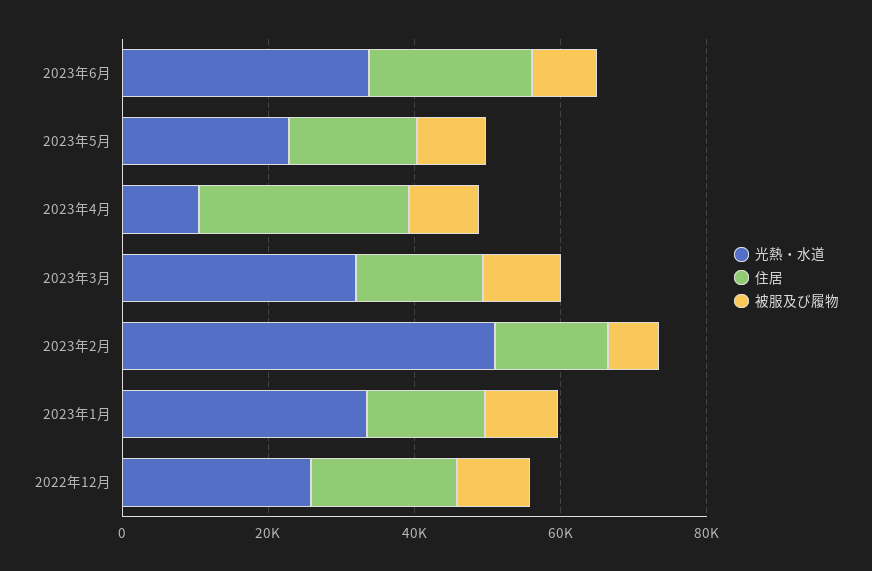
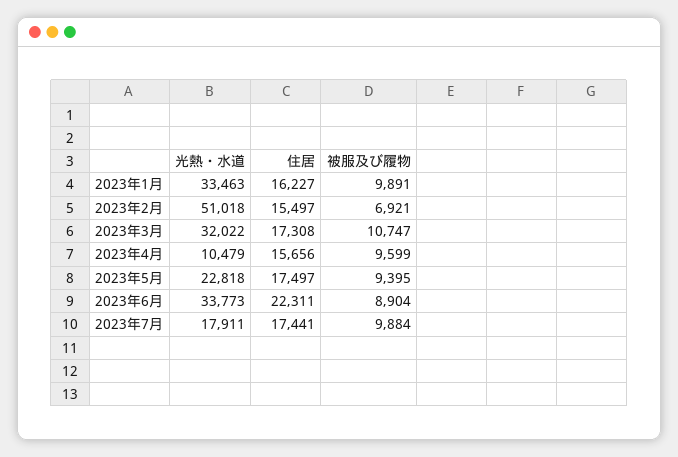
住居, 2023年4月: 30000 -> 15656
光熱・水道, 2022年12月: 25000 -> none
住居, 2022年12月: 20000 -> none
被服及び履物, 2022年12月: 10000 -> none
光熱・水道, 2023年7月: none -> 17911
住居, 2023年7月: none -> 17441
被服及び履物, 2023年7月: none -> 9884

